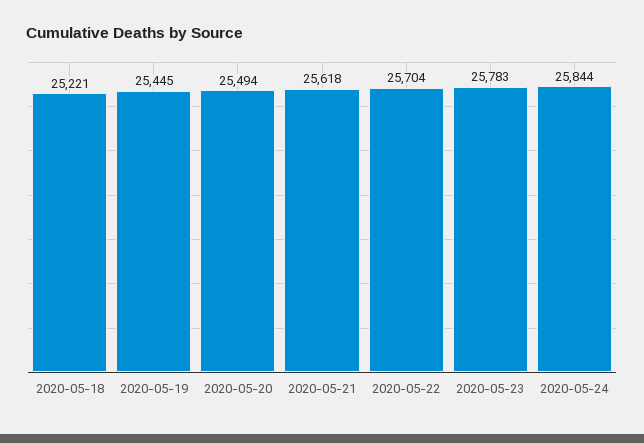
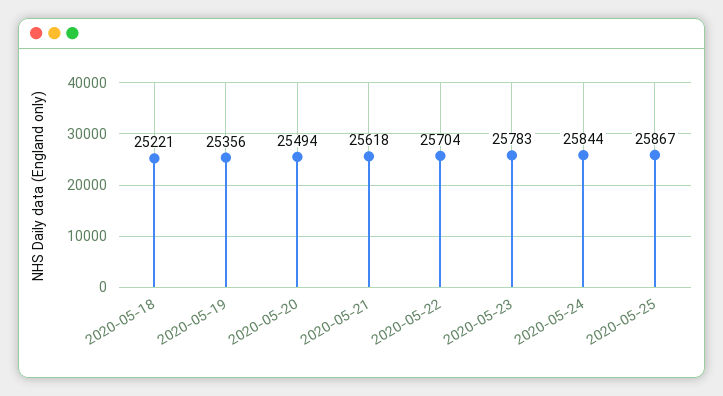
2020-05-19: 25445 -> 25356
2020-05-25: none -> 25867

